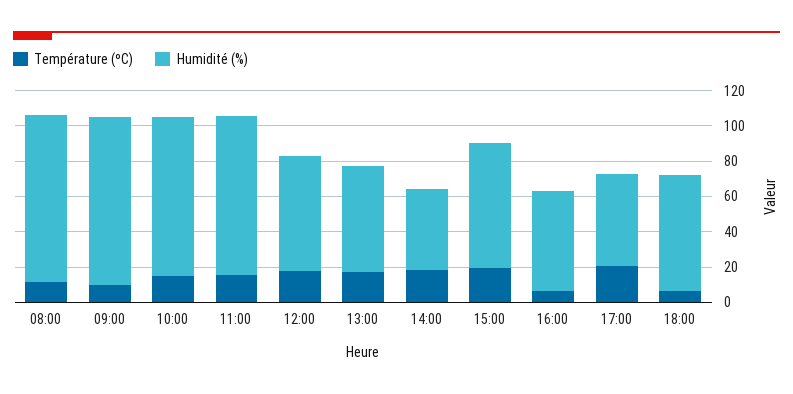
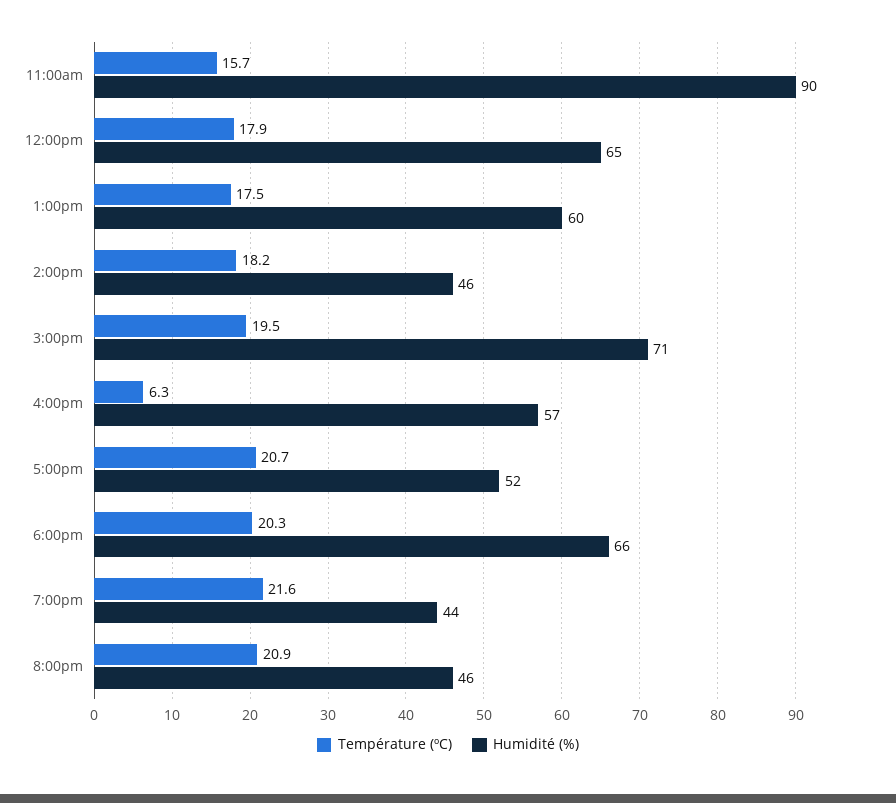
Température (ºC), 08:00: 10 -> none
Humidité (%), 08:00: 95 -> none
Température (ºC), 09:00: 10 -> none
Humidité (%), 09:00: 95 -> none
Température (ºC), 10:00: 15 -> none
Humidité (%), 10:00: 90 -> none
Température (ºC), 18:00: 5 -> 20.3
Température (ºC), 7:00pm: none -> 21.6
Humidité (%), 7:00pm: none -> 44
Température (ºC), 8:00pm: none -> 20.9
Humidité (%), 8:00pm: none -> 46

